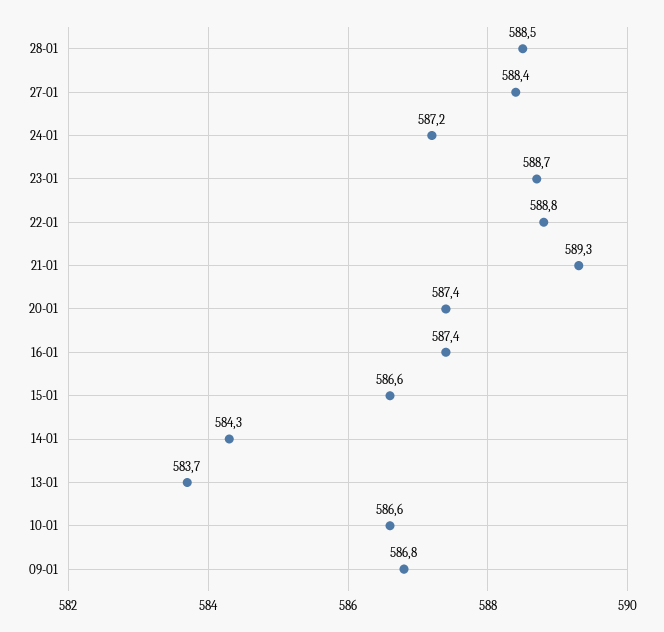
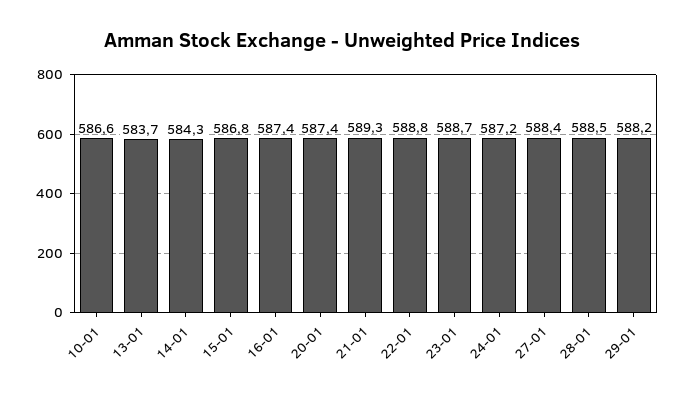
15-01: 586.6 -> 586.8
09-01: 586.8 -> none
29-01: none -> 588.2

